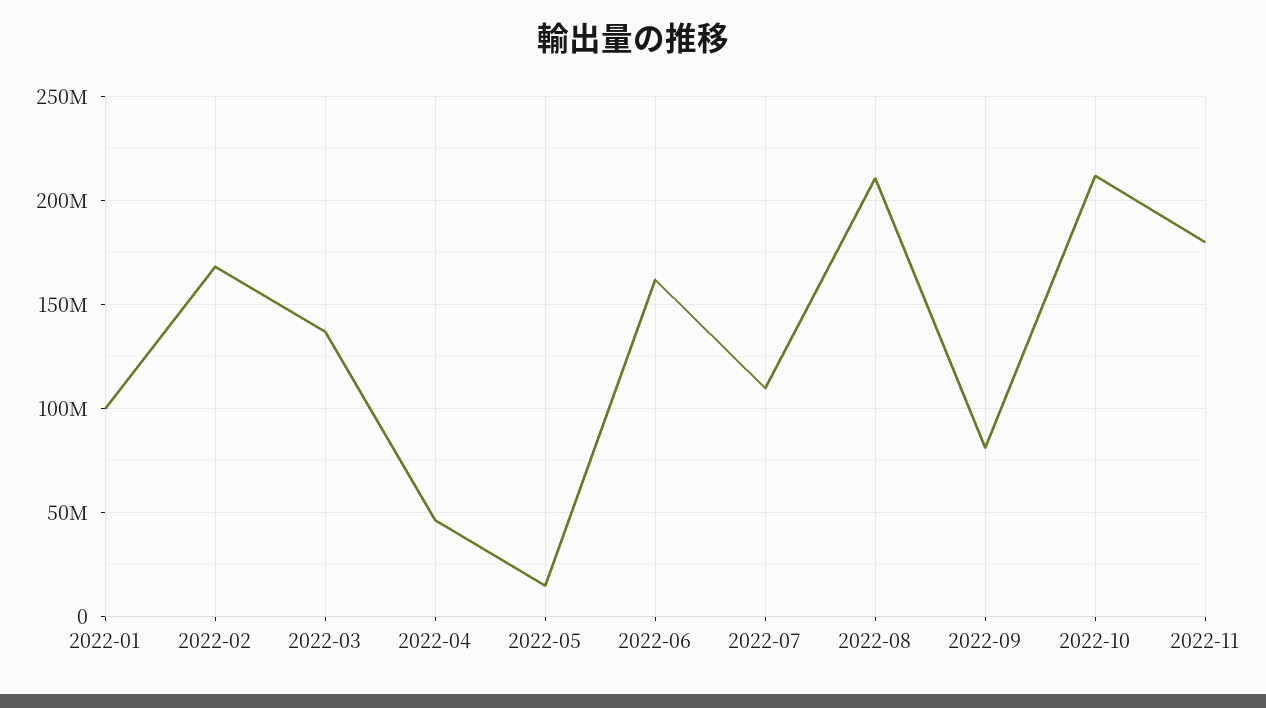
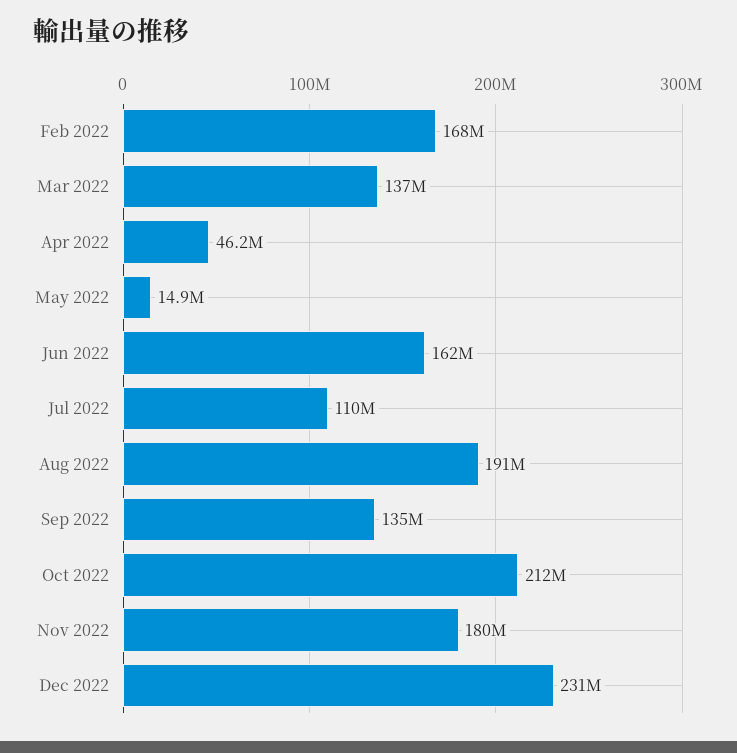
2022-01: 100000000 -> none
2022-08: 210000000 -> 191000000
2022-09: 80000000 -> 135000000
Dec 2022: none -> 231000000

